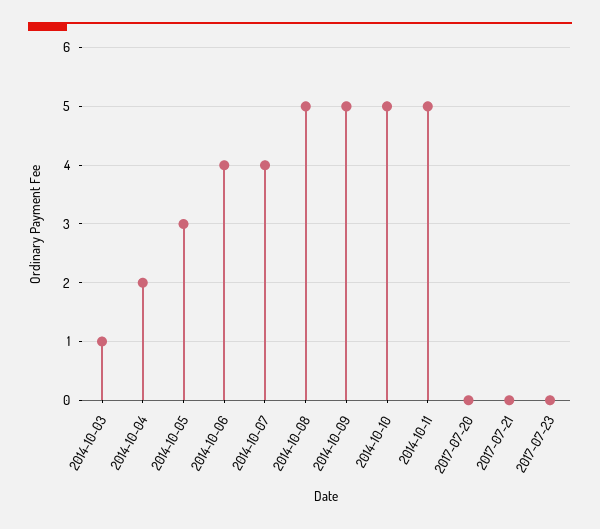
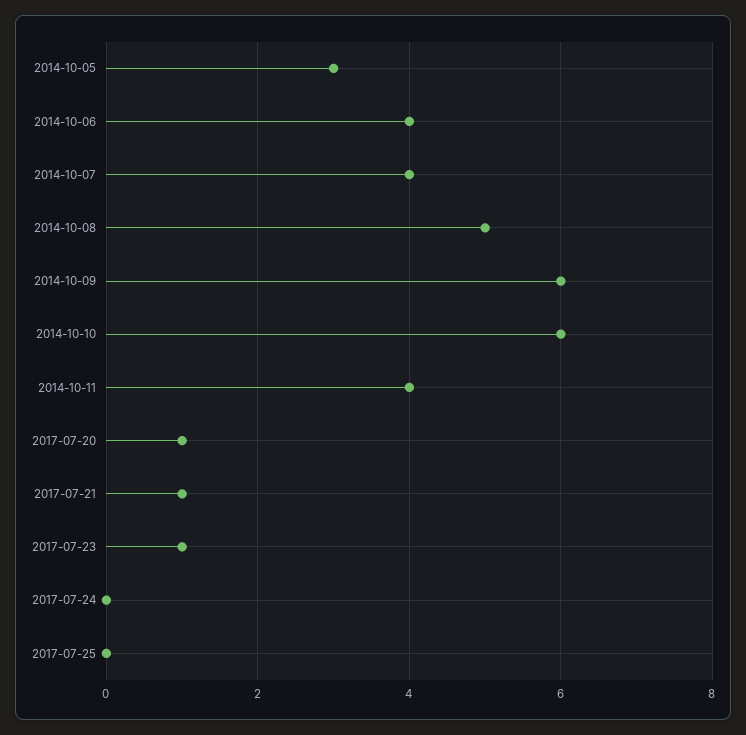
2014-10-03: 1 -> none
2014-10-04: 2 -> none
2014-10-09: 5 -> 6
2014-10-10: 5 -> 6
2014-10-11: 5 -> 4
2017-07-20: 0 -> 1
2017-07-21: 0 -> 1
2017-07-23: 0 -> 1
2017-07-24: none -> 0
2017-07-25: none -> 0

